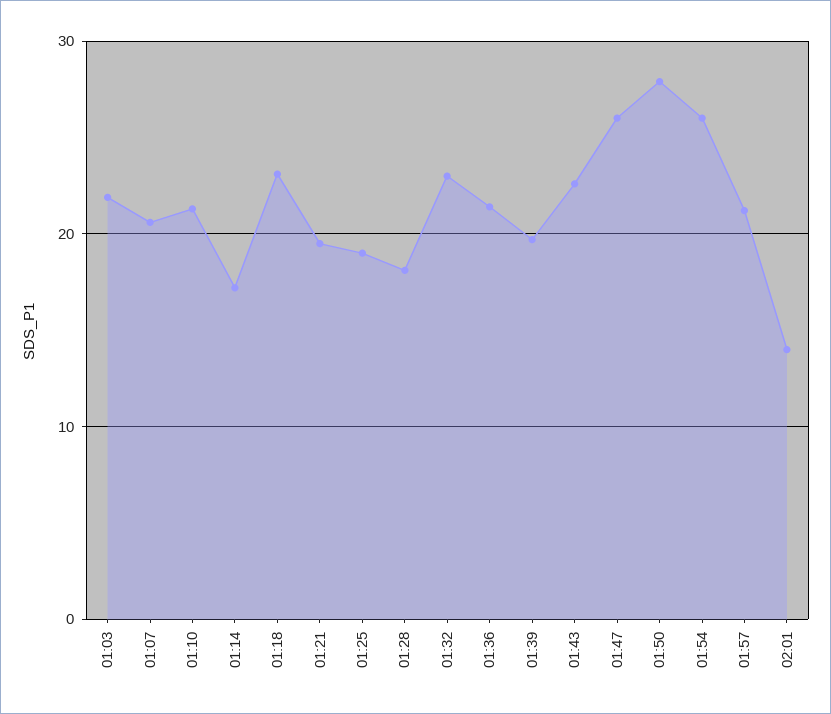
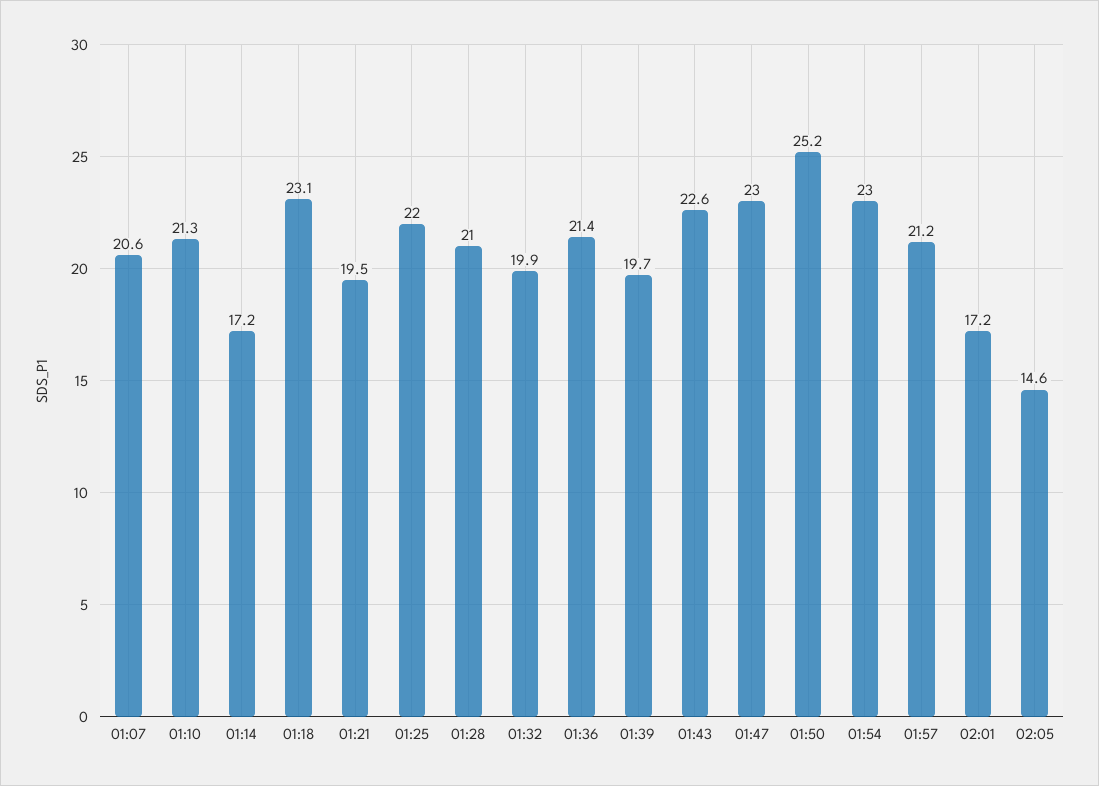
01:03: 22 -> none
01:25: 19 -> 22
01:28: 18 -> 21
01:32: 23 -> 19.9
01:47: 26 -> 23
01:50: 28 -> 25.2
01:54: 26 -> 23
02:01: 14 -> 17.2
02:05: none -> 14.6

